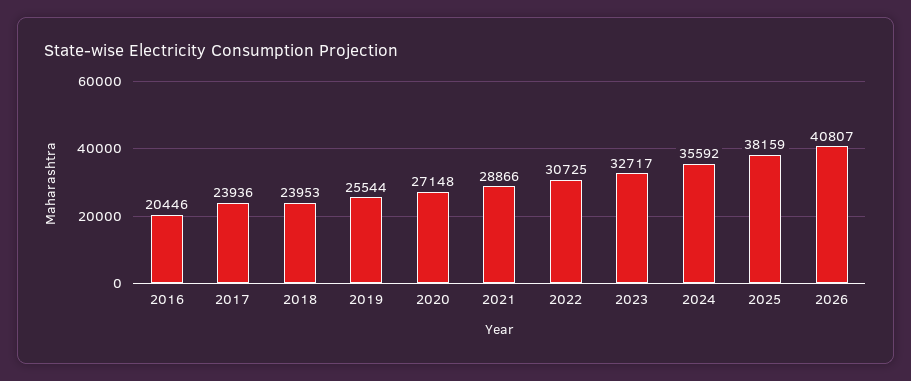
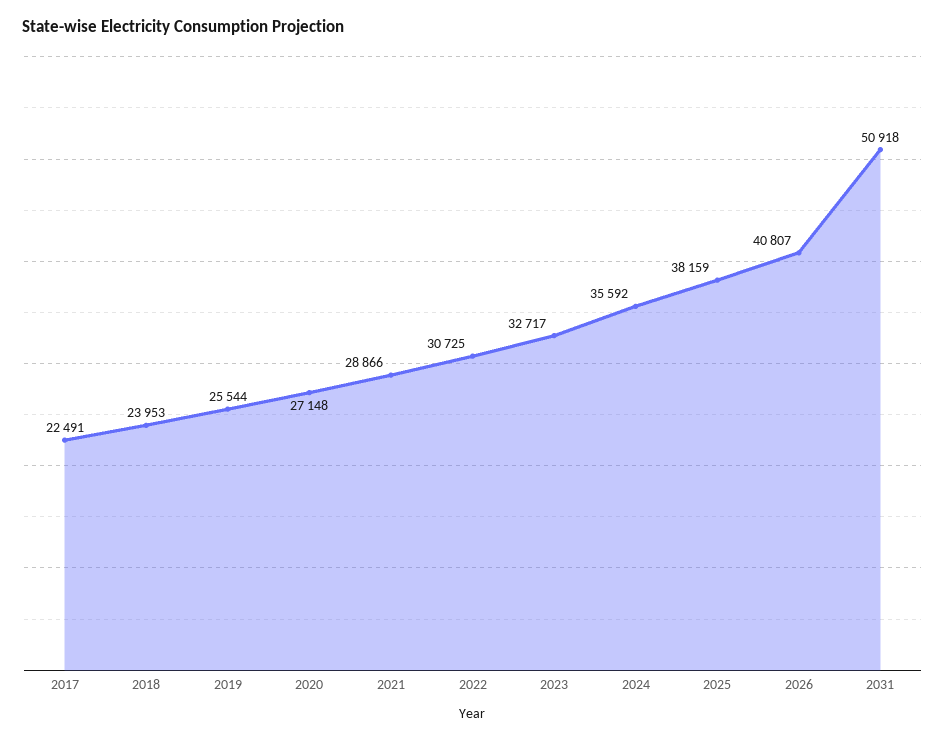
2016: 20446 -> none
2017: 23936 -> 22491
2031: none -> 50918

